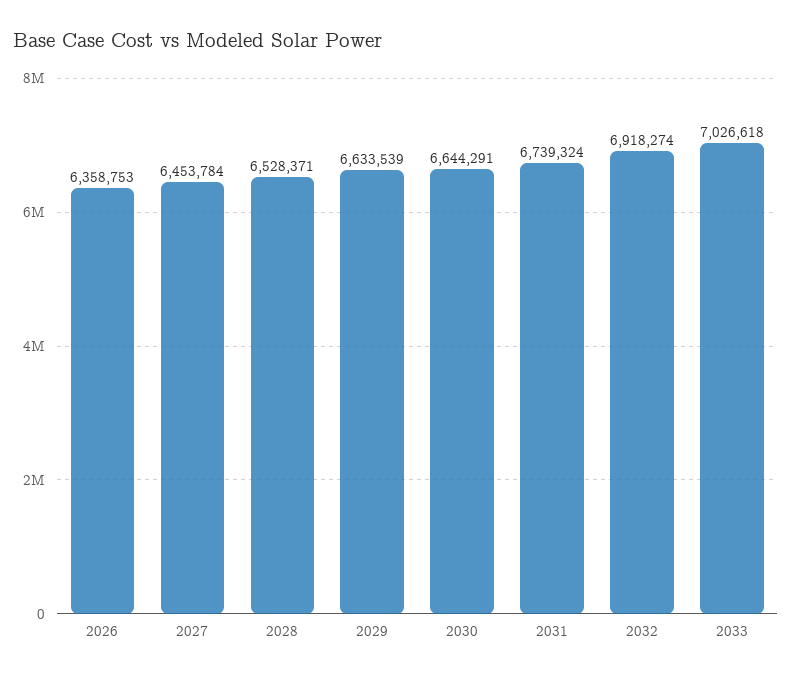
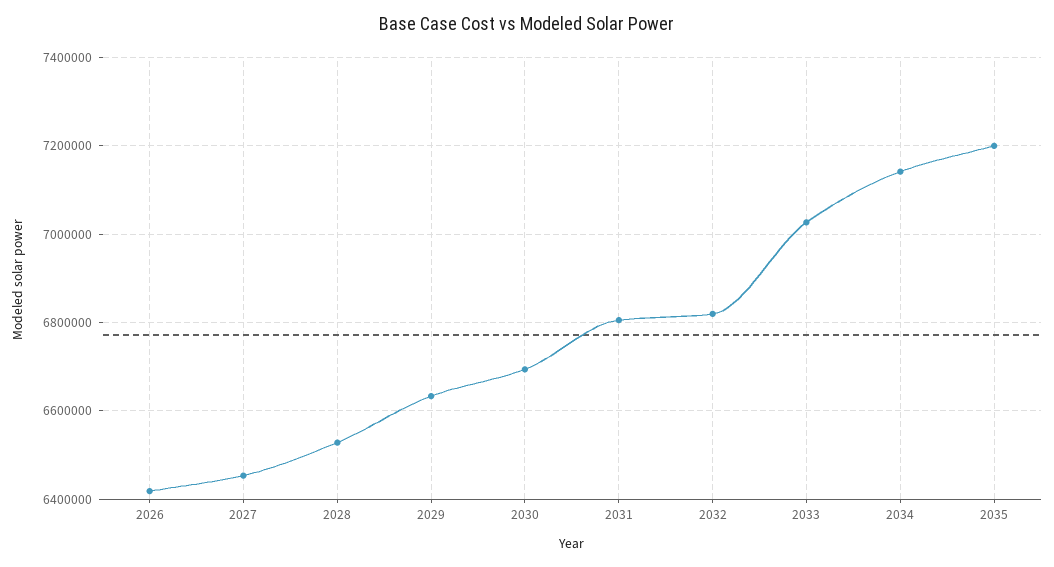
2026: 6358753 -> 6420000
2030: 6644291 -> 6700000
2031: 6739324 -> 6800000
2032: 6918274 -> 6820000
2034: none -> 7140000
2035: none -> 7200000

